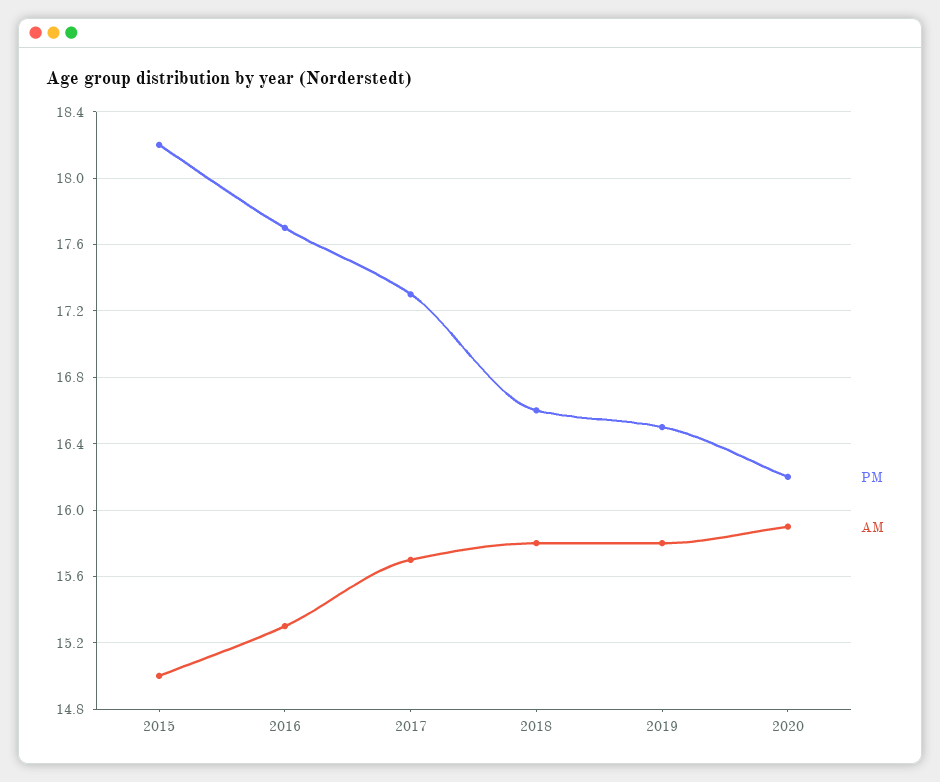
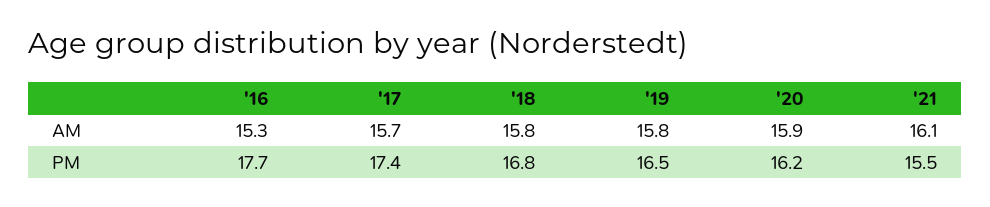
PM, 2015: 18.2 -> none
AM, 2015: 15 -> none
PM, 2017: 17.3 -> 17.4
PM, 2018: 16.6 -> 16.8
AM, '21: none -> 16.1
PM, '21: none -> 15.5

